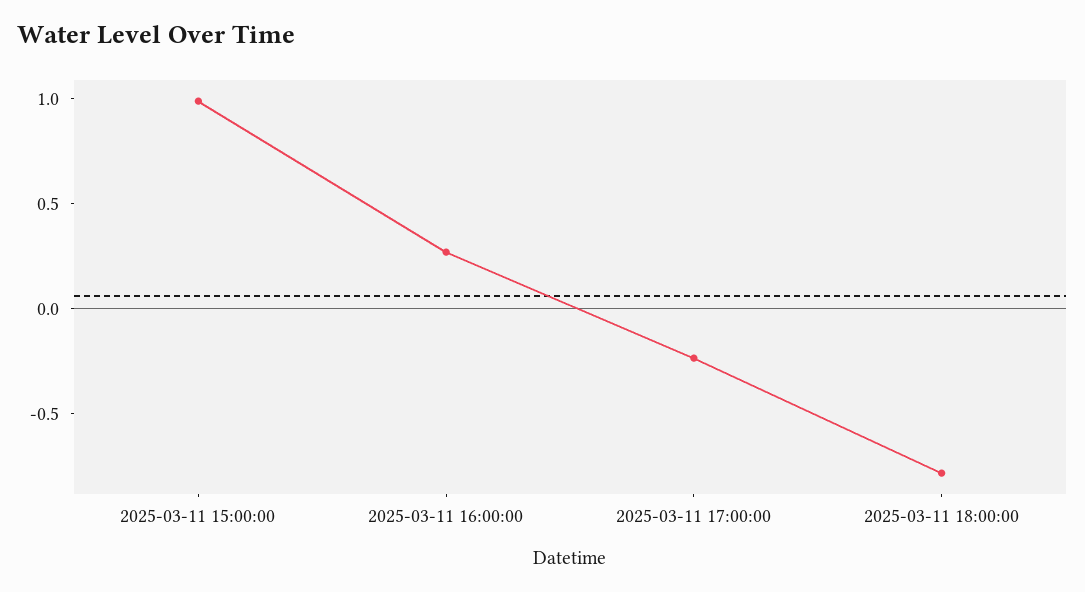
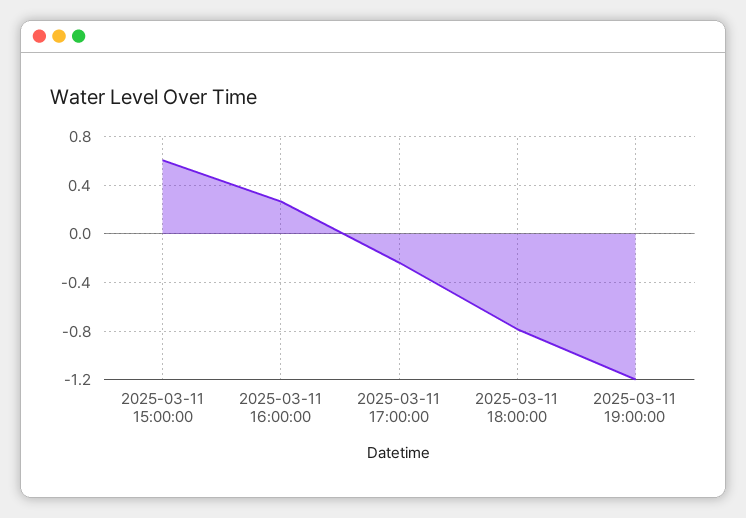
2025-03-11 15:00:00: 1 -> 0.6
2025-03-11 19:00:00: none -> -1.2

